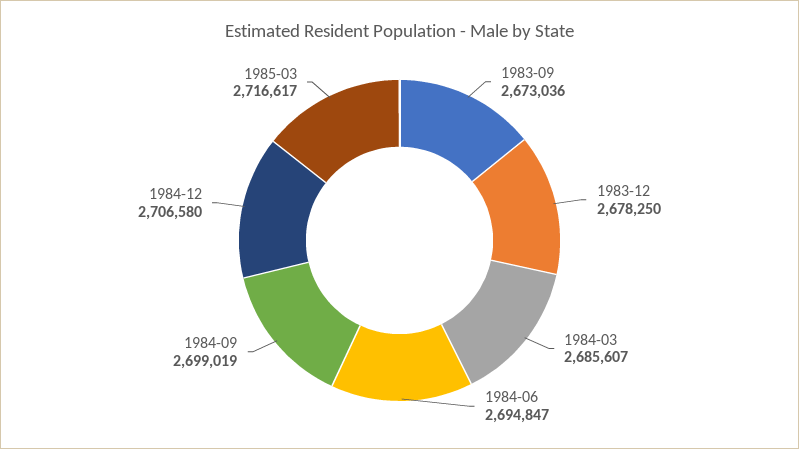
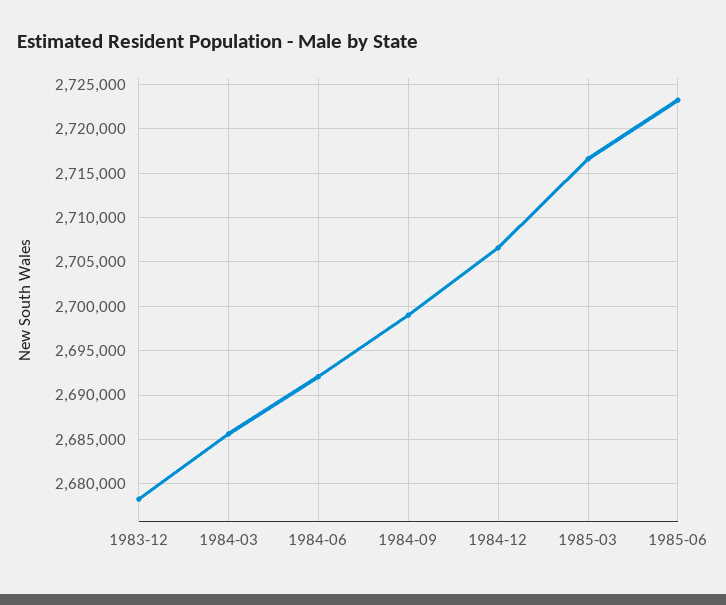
1983-09: 2673036 -> none
1984-06: 2694847 -> 2692000
1985-06: none -> 2723000

